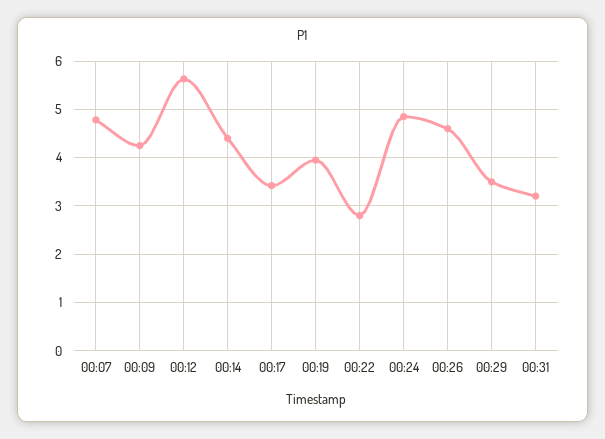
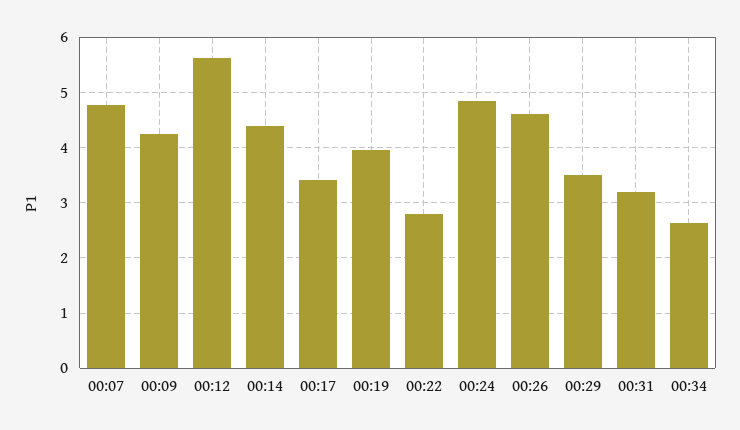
00:34: none -> 2.6

